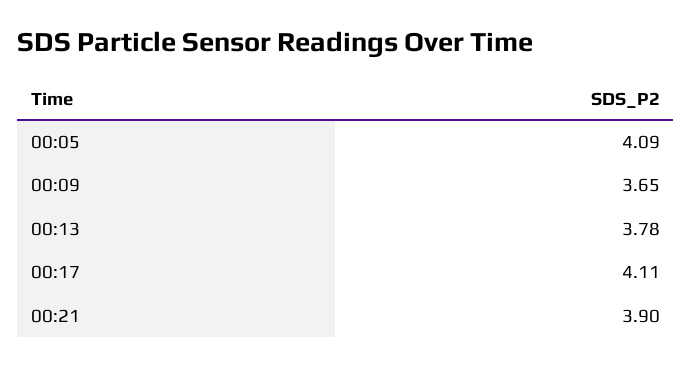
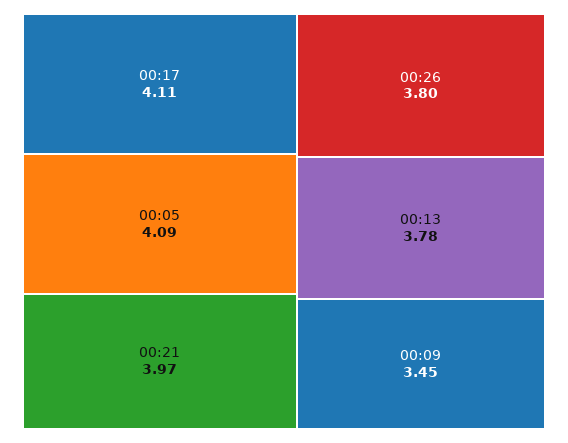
00:09: 3.65 -> 3.45
00:21: 3.9 -> 3.97
00:26: none -> 3.8

